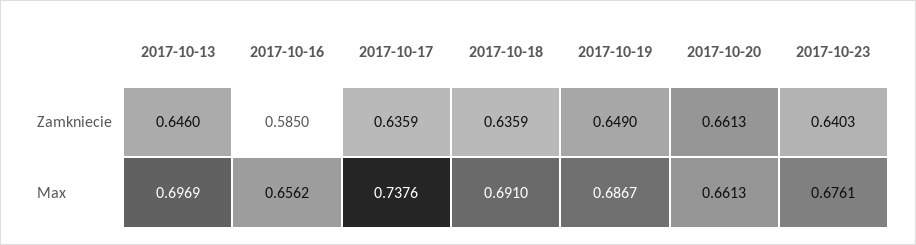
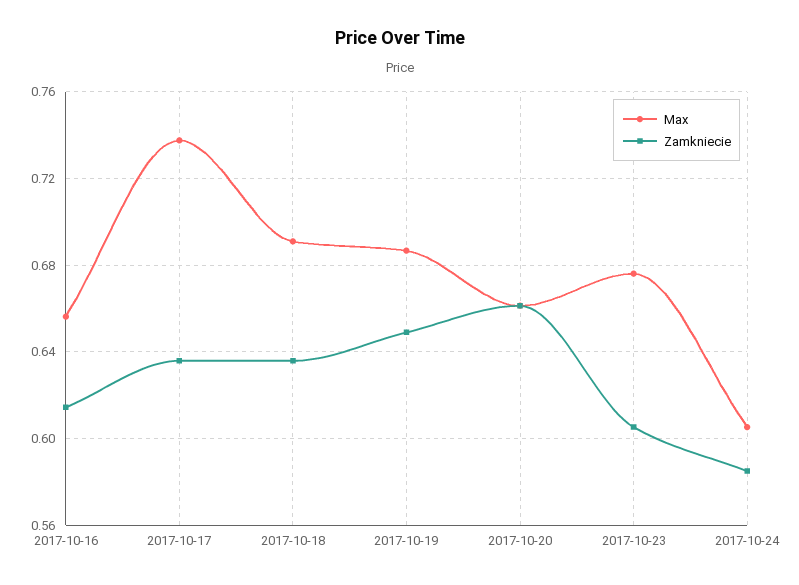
Zamkniecie, 2017-10-13: 0.646 -> none
Zamkniecie, 2017-10-16: 0.585 -> 0.615
Zamkniecie, 2017-10-23: 0.6403 -> 0.605
Max, 2017-10-13: 0.6969 -> none
Max, 2017-10-24: none -> 0.605
Zamkniecie, 2017-10-24: none -> 0.585

